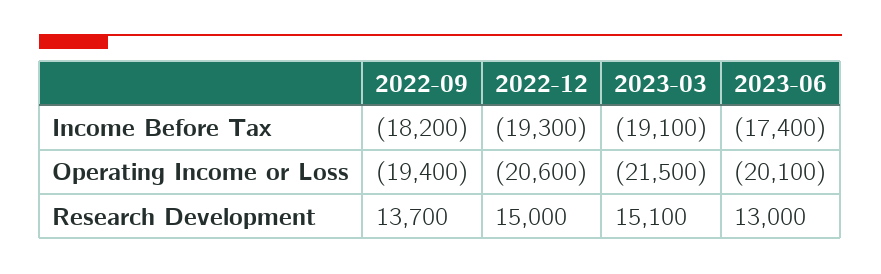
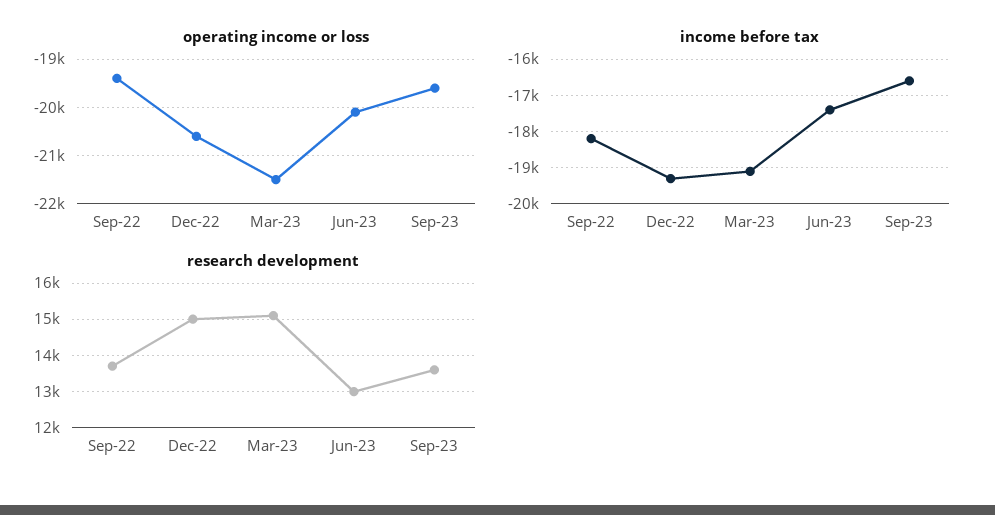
Operating Income or Loss, Sep-23: none -> -19600
Income Before Tax, Sep-23: none -> -16600
Research Development, Sep-23: none -> 13600

